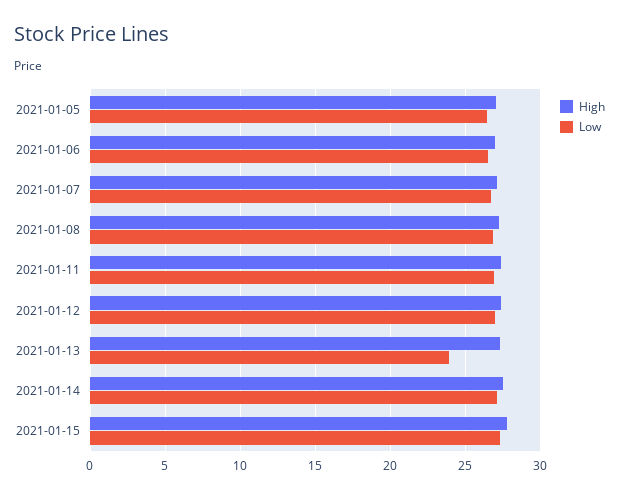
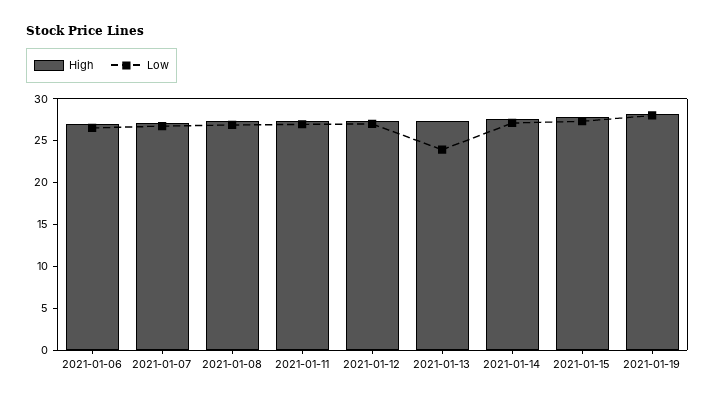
High, 2021-01-05: 27 -> none
Low, 2021-01-05: 26.5 -> none
High, 2021-01-19: none -> 28
Low, 2021-01-19: none -> 28

